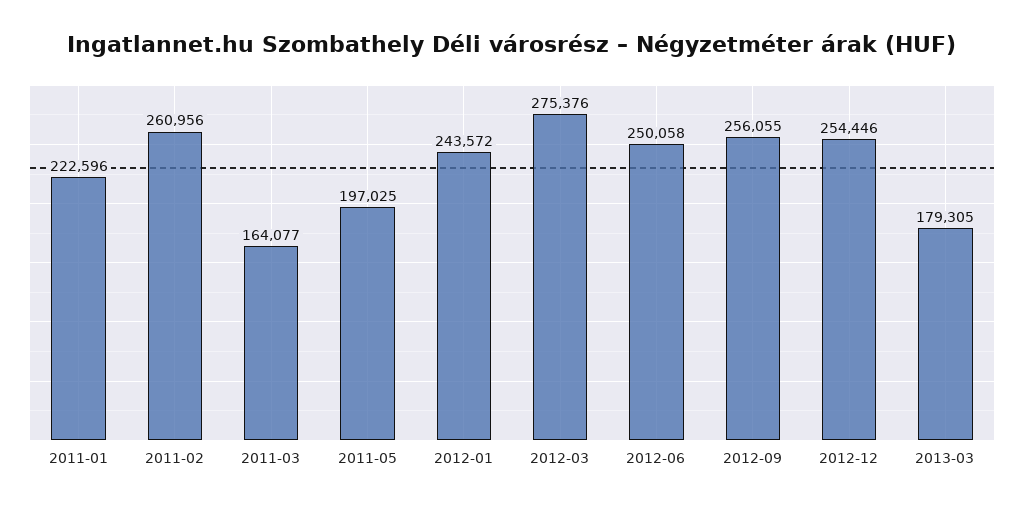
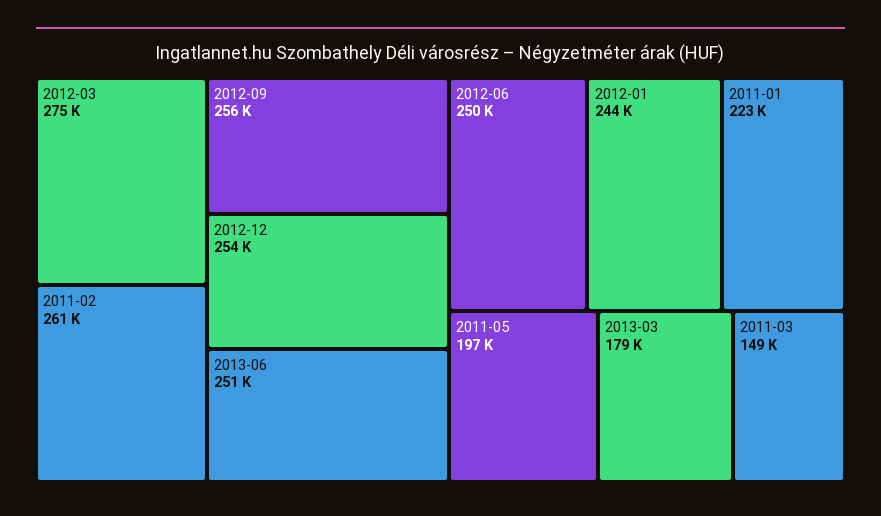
2011-03: 164077 -> 149000
2013-06: none -> 251000

